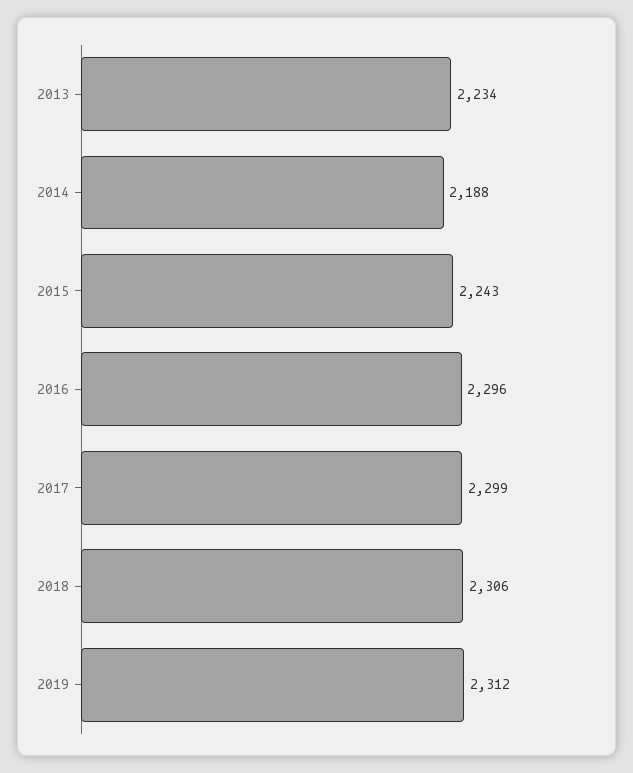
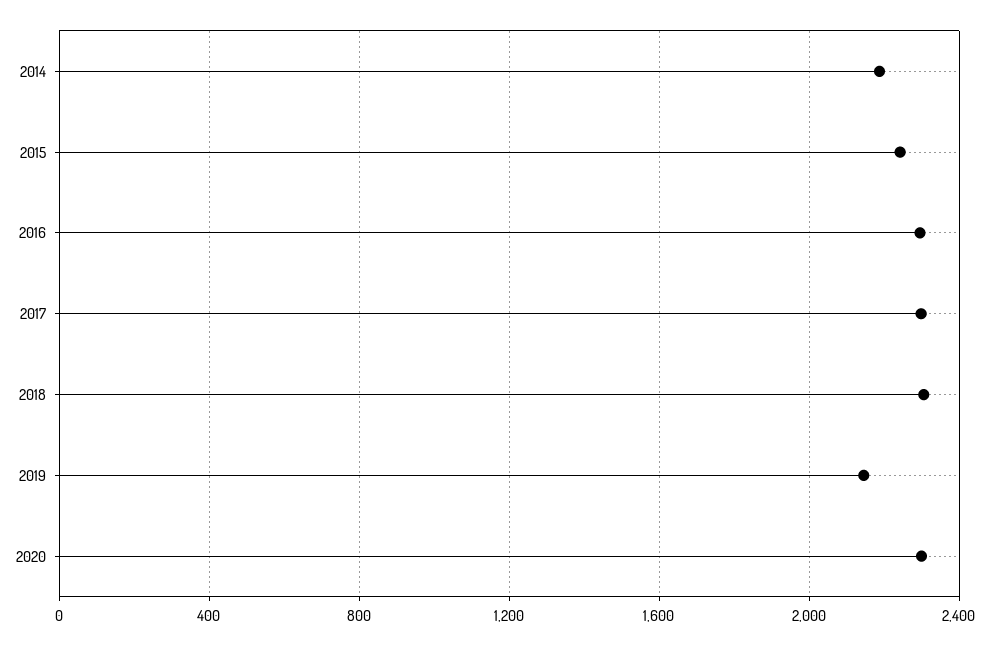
2013: 2234 -> none
2019: 2312 -> 2150
2020: none -> 2300

